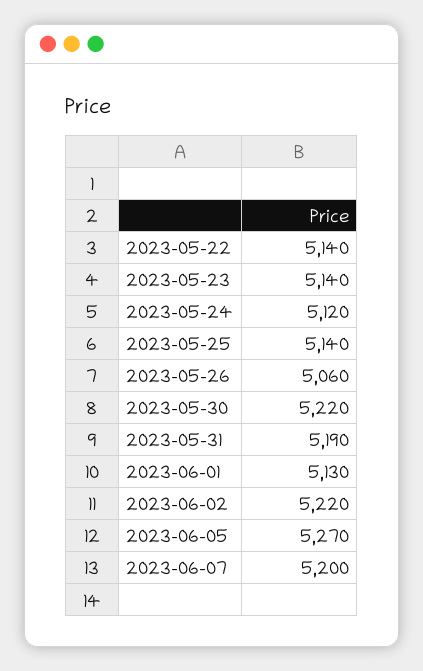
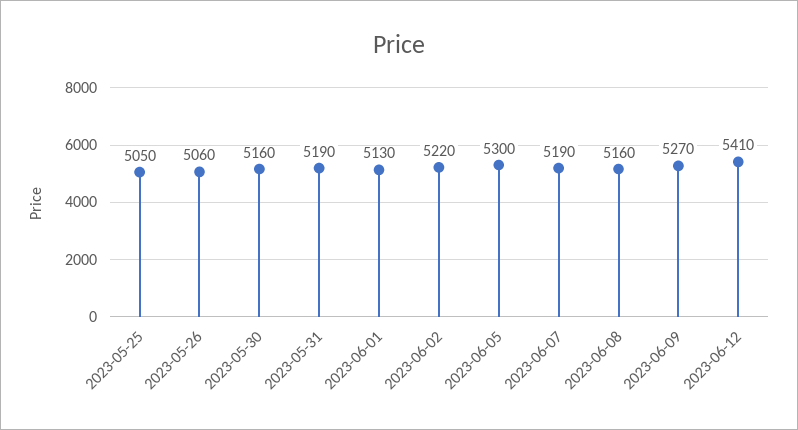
2023-05-22: 5140 -> none
2023-05-23: 5140 -> none
2023-05-24: 5120 -> none
2023-05-25: 5140 -> 5050
2023-05-30: 5220 -> 5160
2023-06-05: 5270 -> 5300
2023-06-07: 5200 -> 5190
2023-06-08: none -> 5160
2023-06-09: none -> 5270
2023-06-12: none -> 5410

